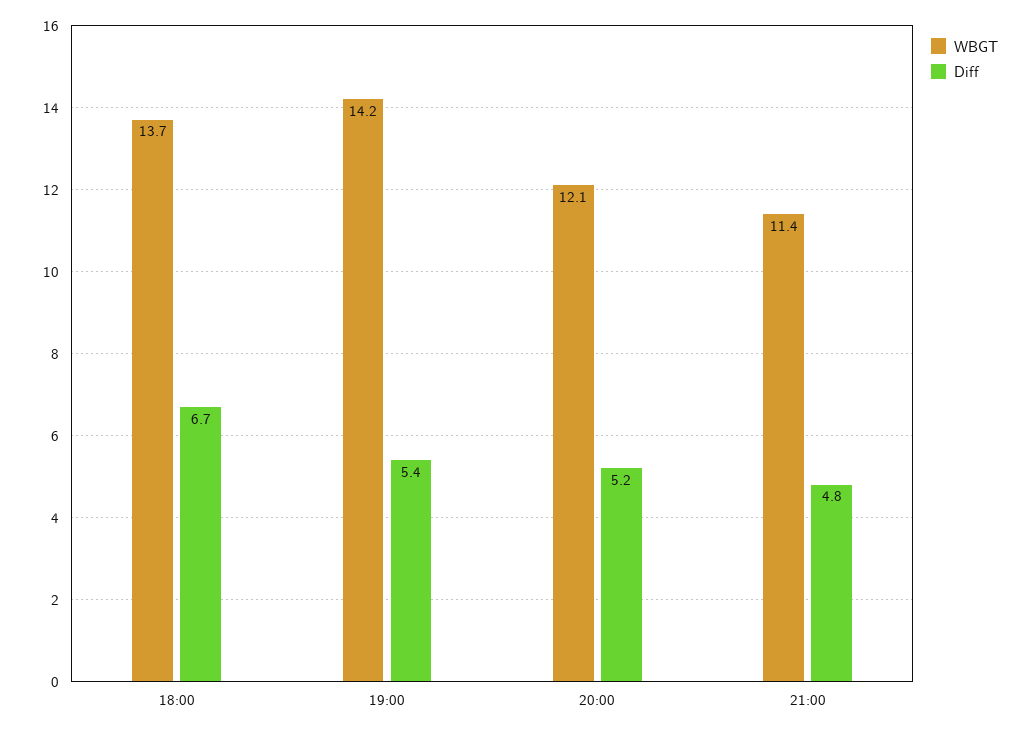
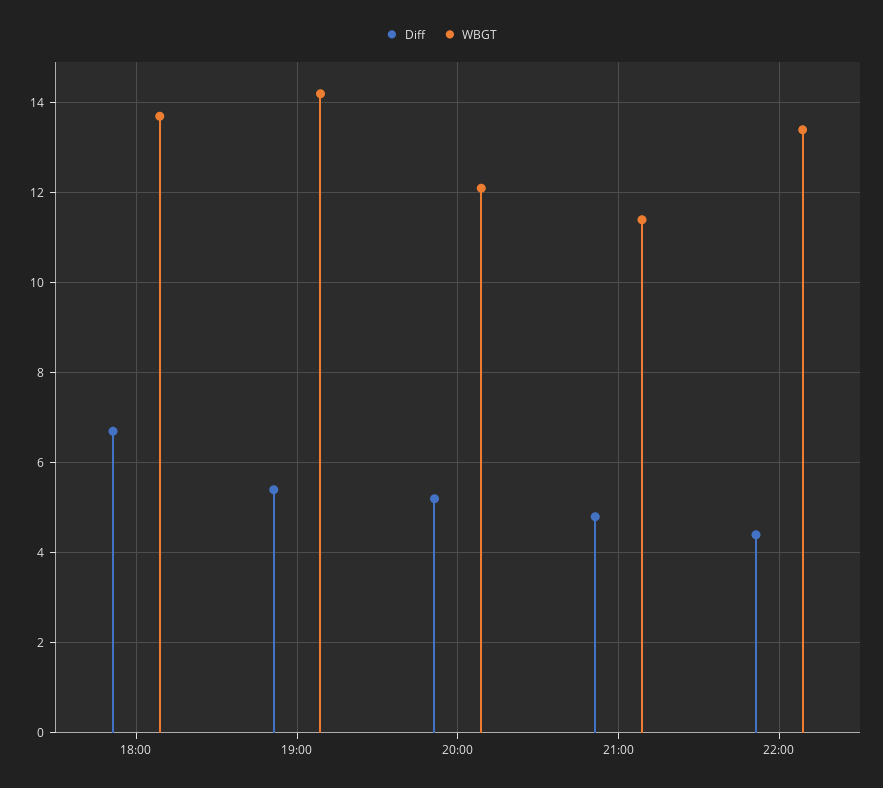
Diff, 22:00: none -> 4.5
WBGT, 22:00: none -> 13.5

